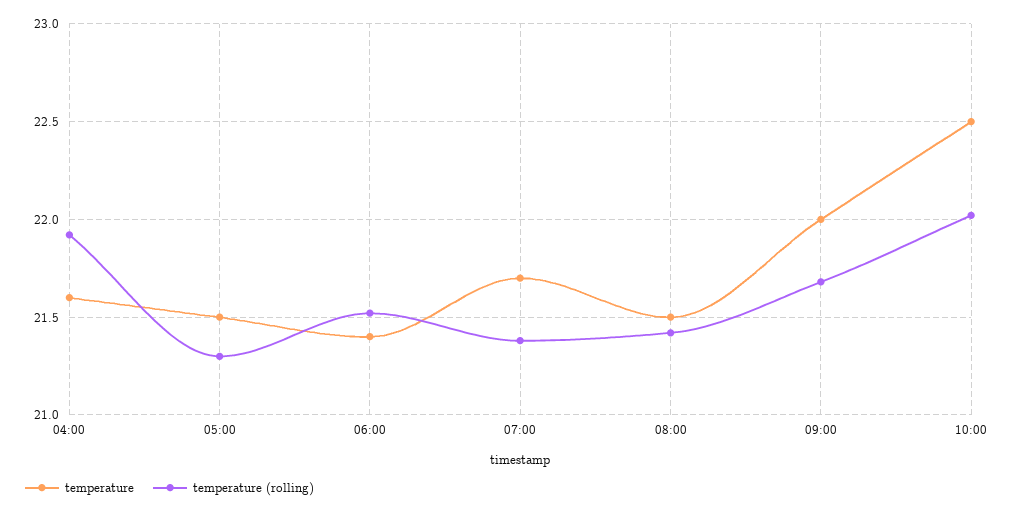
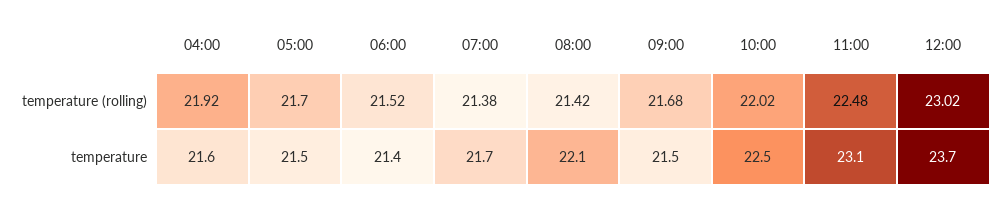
temperature (rolling), 05:00: 21.3 -> 21.7
temperature, 08:00: 21.5 -> 22.1
temperature, 09:00: 22 -> 21.5
temperature (rolling), 11:00: none -> 22.48
temperature (rolling), 12:00: none -> 23.02
temperature, 11:00: none -> 23.1
temperature, 12:00: none -> 23.7

